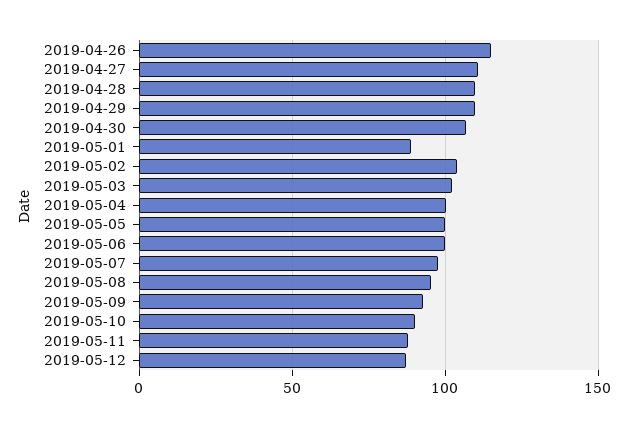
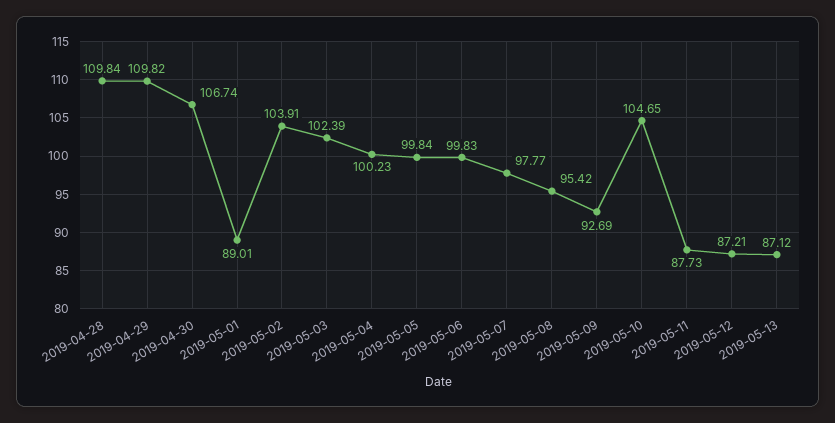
2019-04-26: 115 -> none
2019-04-27: 110 -> none
2019-05-10: 90 -> 104.65
2019-05-13: none -> 87.12

